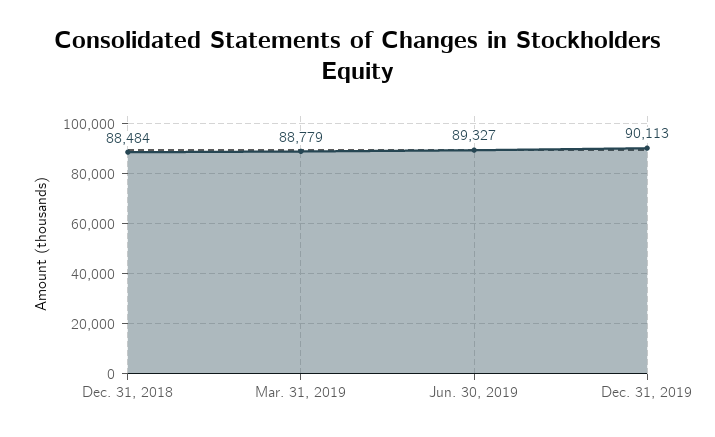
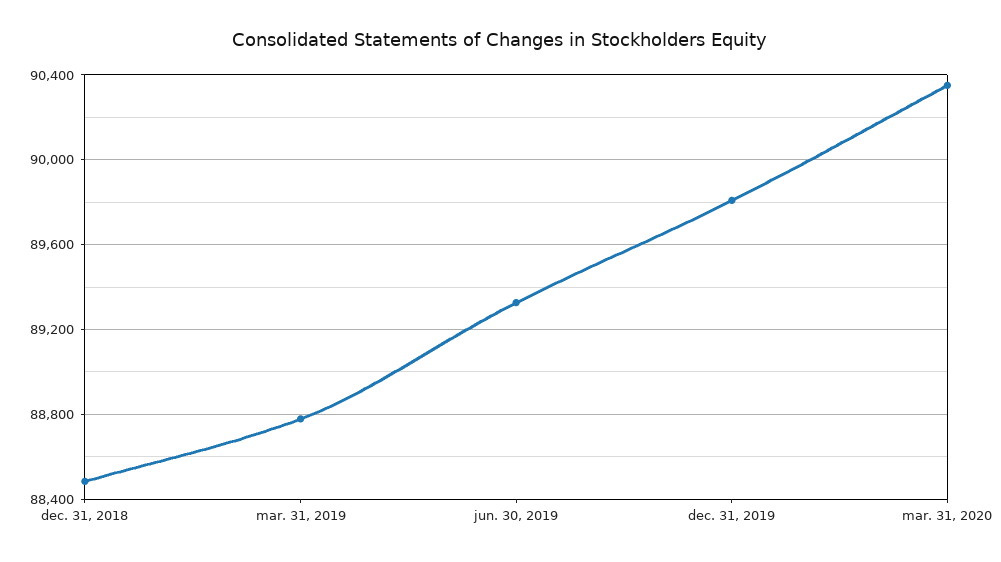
Dec. 31, 2019: 90113 -> 89800
mar. 31, 2020: none -> 90350

